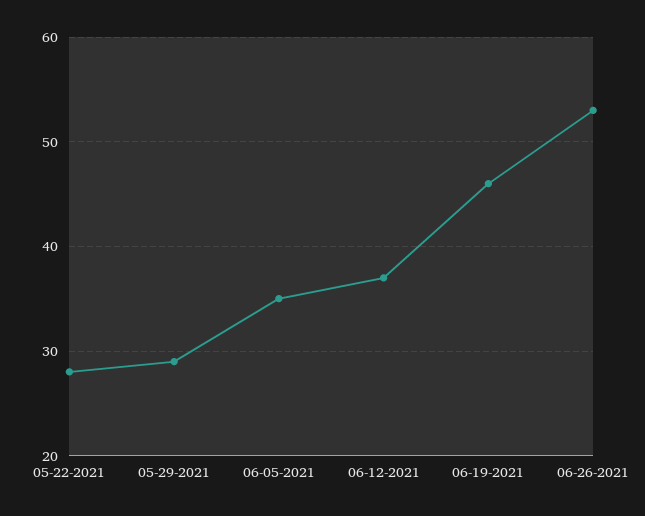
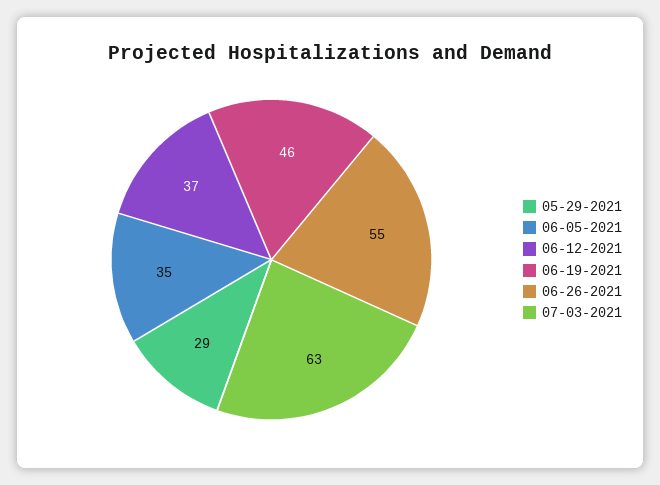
05-22-2021: 28 -> none
06-26-2021: 53 -> 55
07-03-2021: none -> 63

